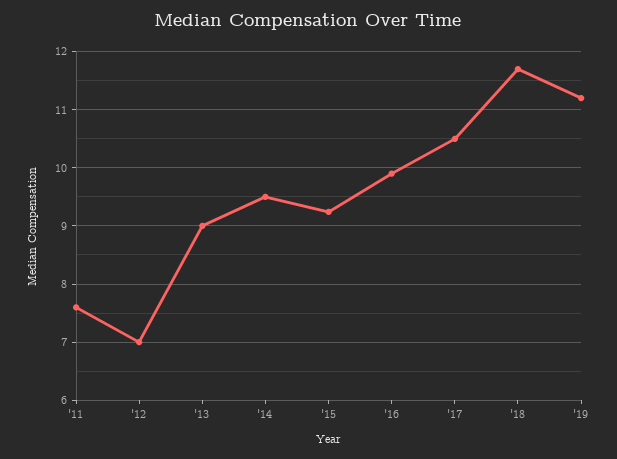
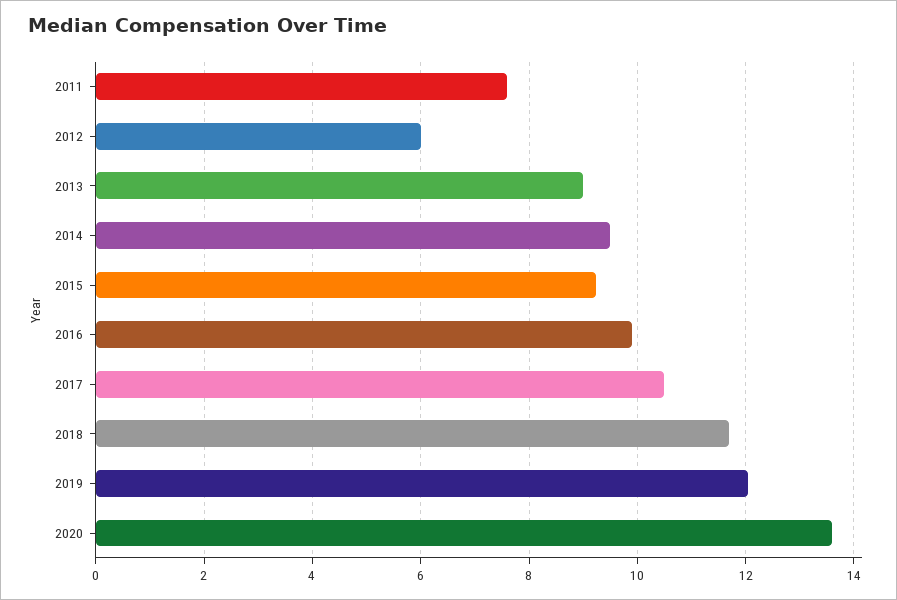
'12: 7 -> 6
'19: 11.2 -> 12
2020: none -> 13.6

